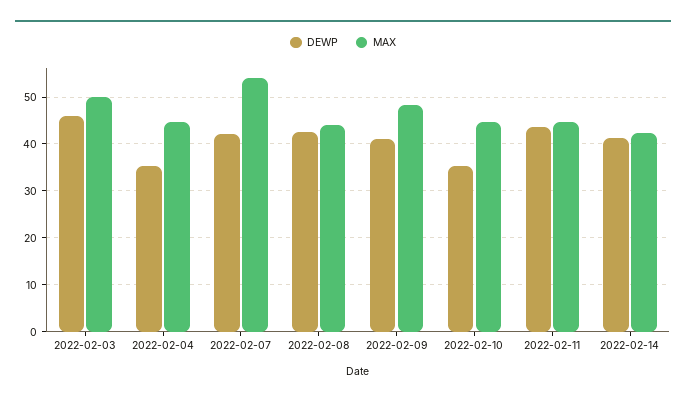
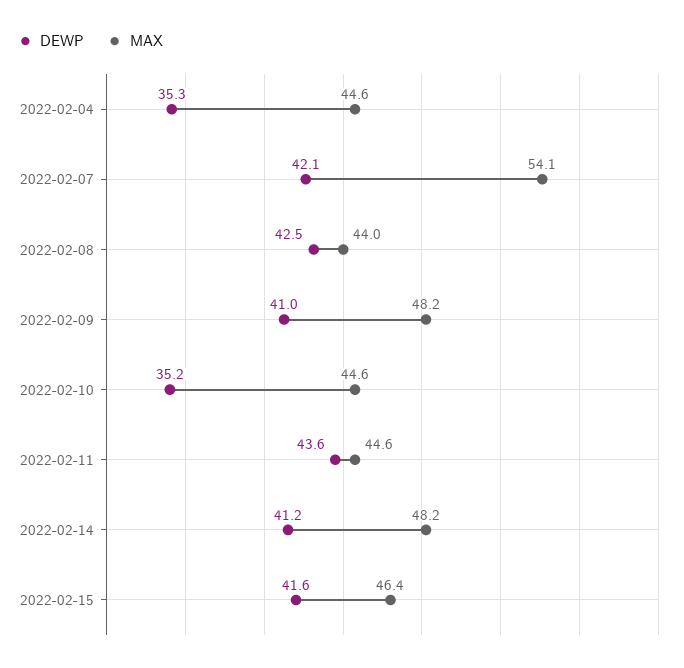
DEWP, 2022-02-03: 46 -> none
MAX, 2022-02-03: 50 -> none
MAX, 2022-02-14: 42 -> 48.2
DEWP, 2022-02-15: none -> 41.6
MAX, 2022-02-15: none -> 46.4

